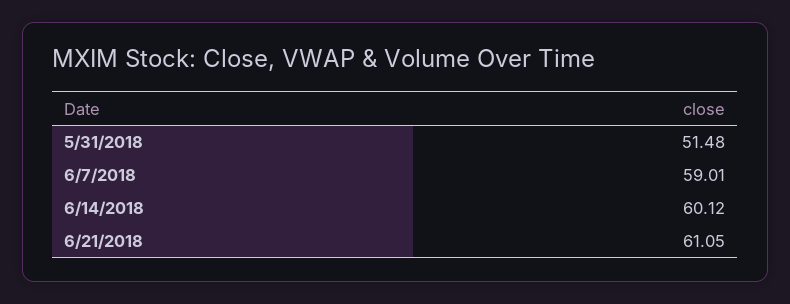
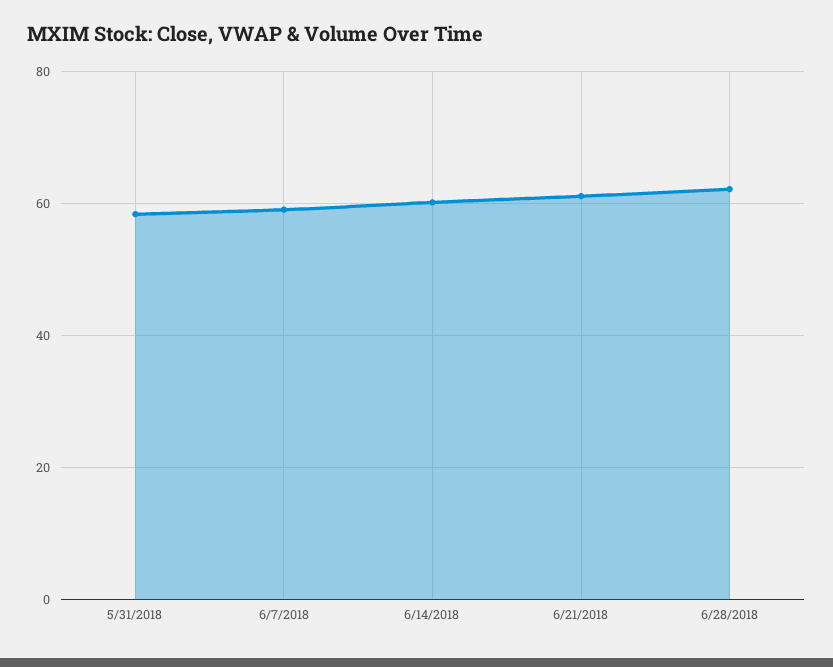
5/31/2018: 51.48 -> 58
6/28/2018: none -> 62

